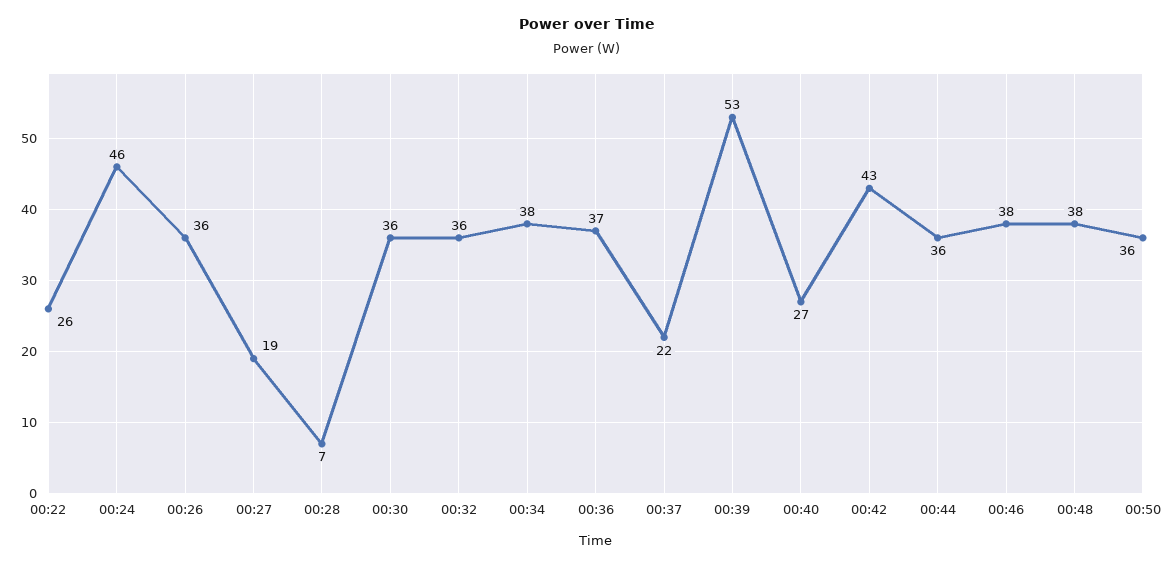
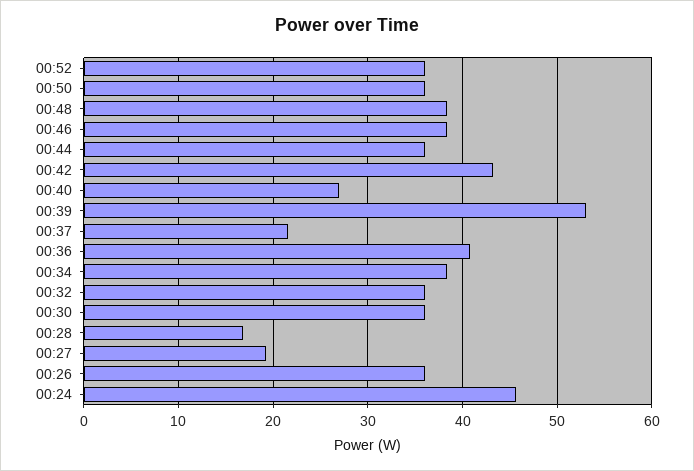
00:22: 26 -> none
00:28: 7 -> 17
00:36: 37 -> 41
00:52: none -> 36

